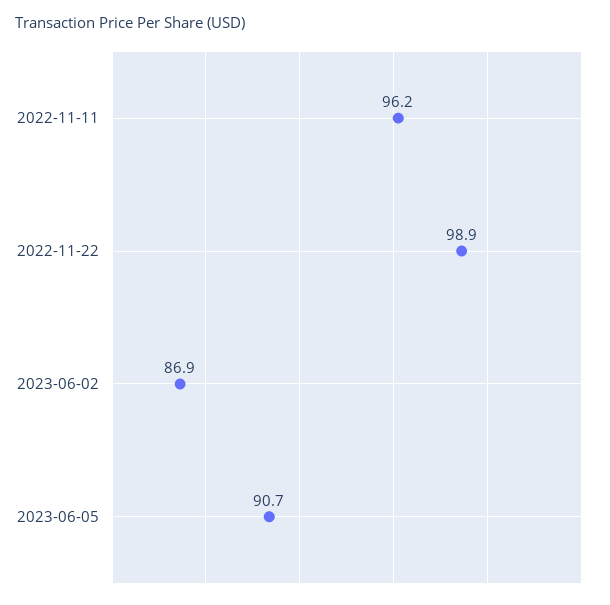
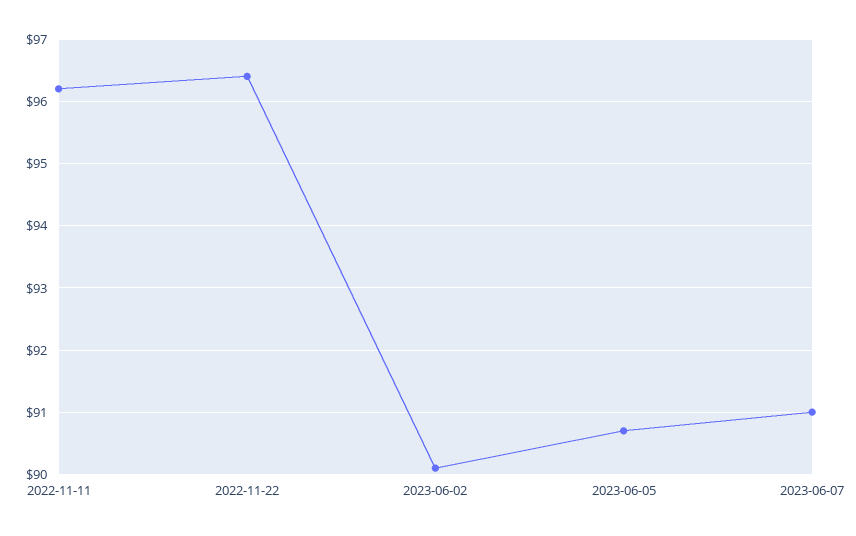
2022-11-22: 98.9 -> 96.4
2023-06-02: 86.9 -> 90.1
2023-06-07: none -> 91

